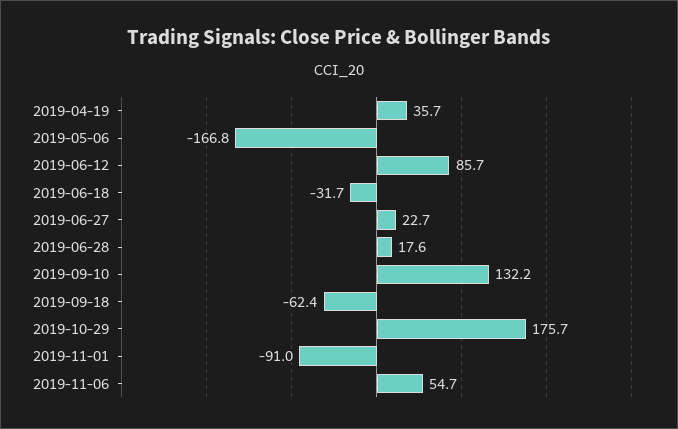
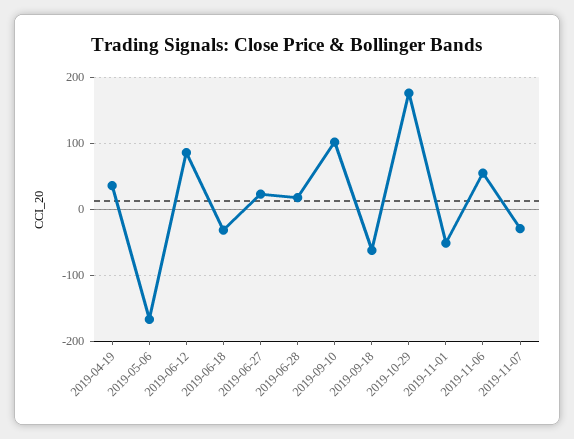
2019-09-10: 132.2 -> 100
2019-11-01: -91 -> -50
2019-11-07: none -> -30

